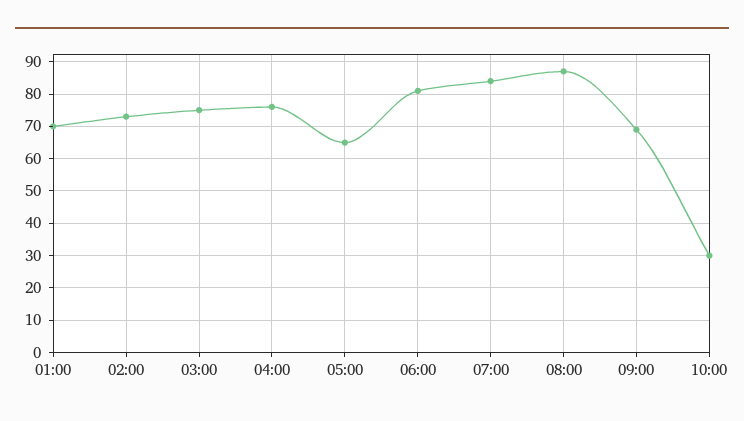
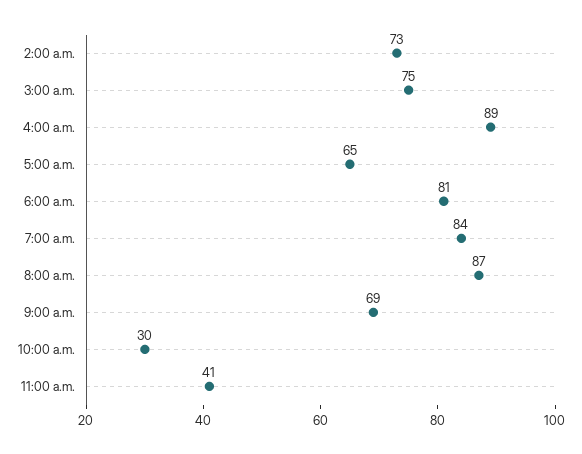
01:00: 70 -> none
04:00: 75 -> 89
11:00 a.m.: none -> 41

